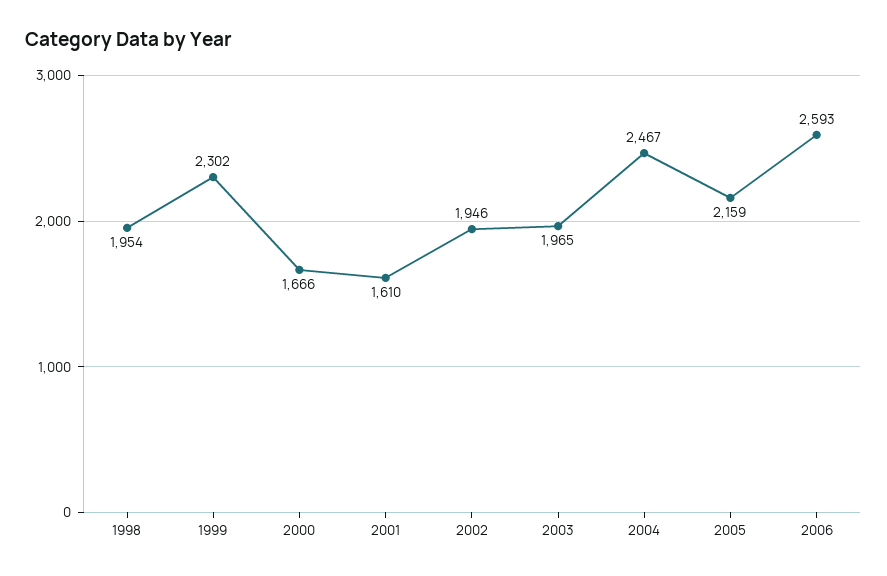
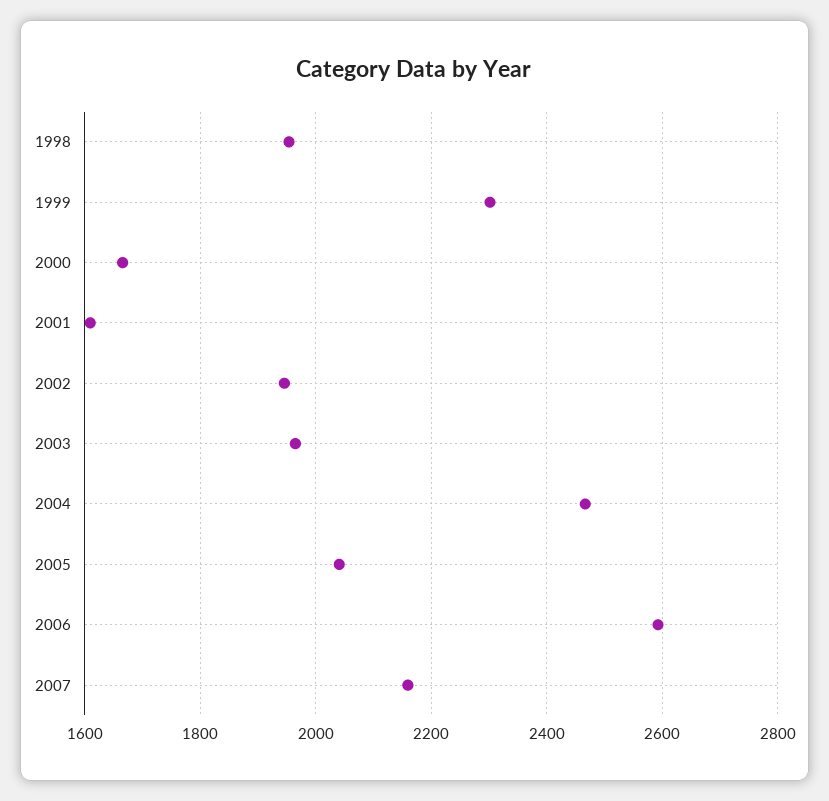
2005: 2159 -> 2040
2007: none -> 2160

